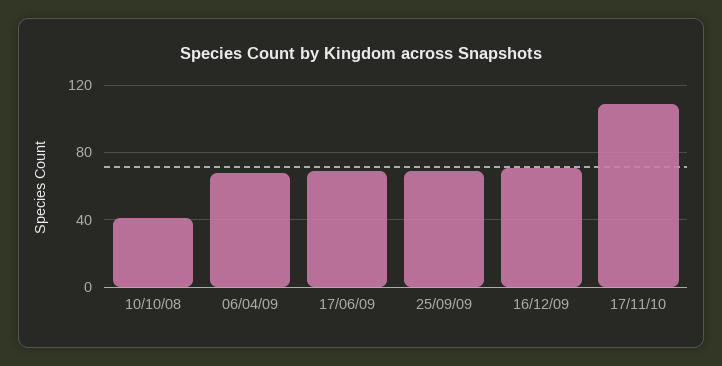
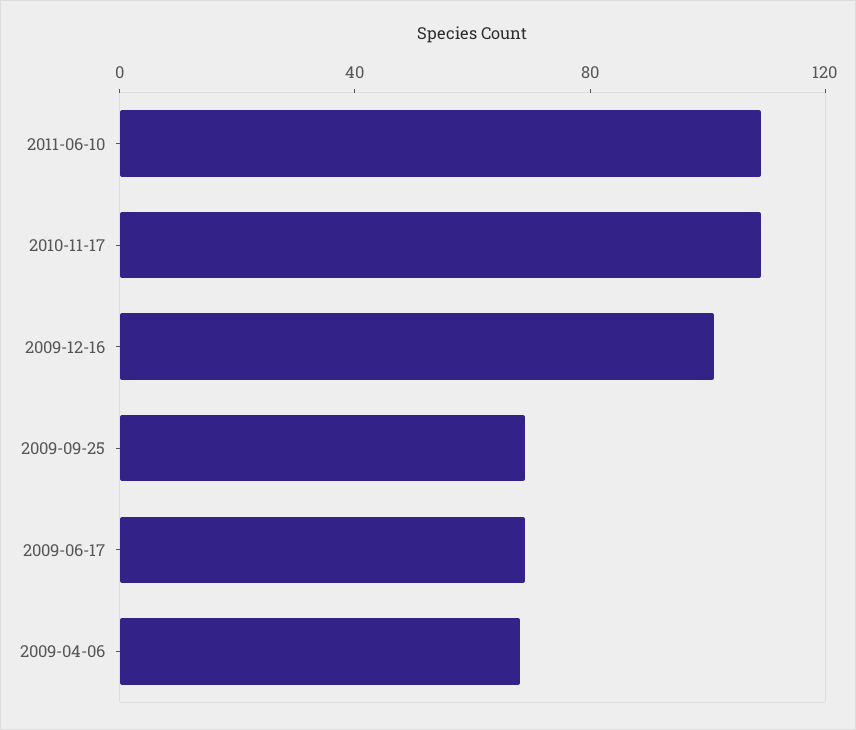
10/10/08: 40 -> none
16/12/09: 70 -> 100
2011-06-10: none -> 110

